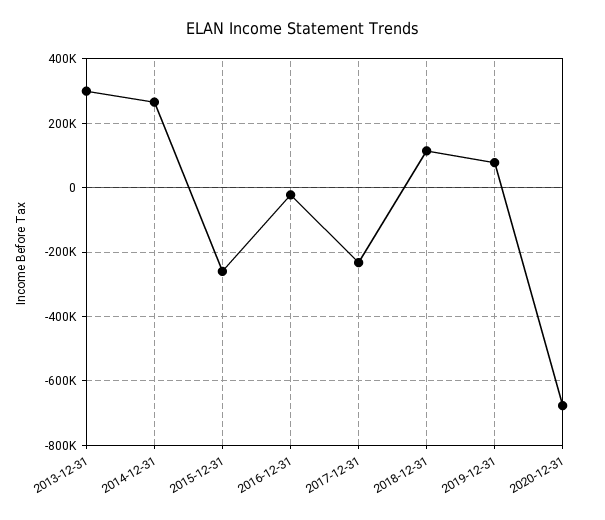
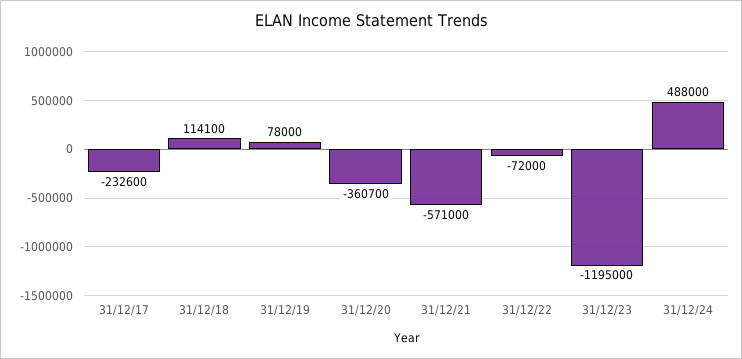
2013-12-31: 300000 -> none
2014-12-31: 260000 -> none
2015-12-31: -260000 -> none
2016-12-31: -20000 -> none
2020-12-31: -680000 -> -360700
31/12/21: none -> -571000
31/12/22: none -> -72000
31/12/23: none -> -1195000
31/12/24: none -> 488000

